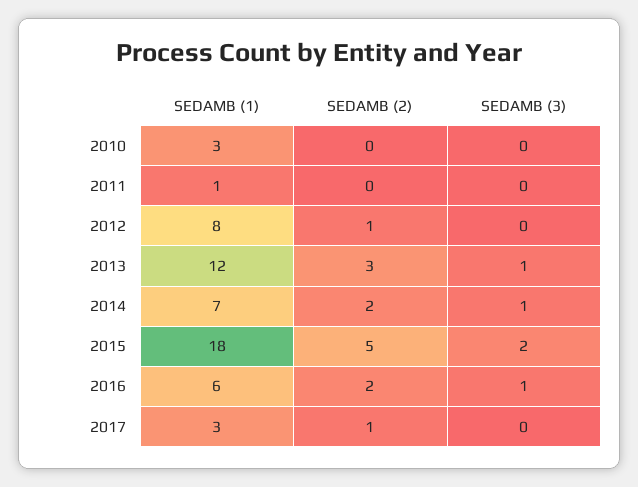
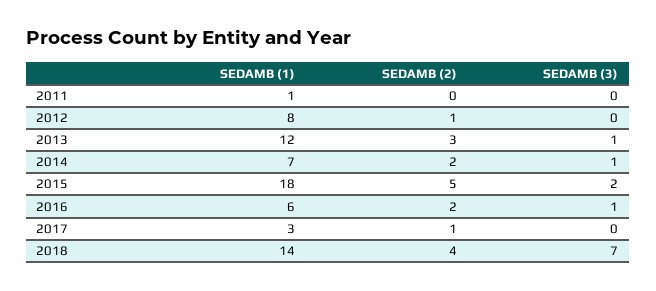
SEDAMB (1), 2010: 3 -> none
SEDAMB (2), 2010: 0 -> none
SEDAMB (3), 2010: 0 -> none
SEDAMB (1), 2018: none -> 14
SEDAMB (2), 2018: none -> 4
SEDAMB (3), 2018: none -> 7

